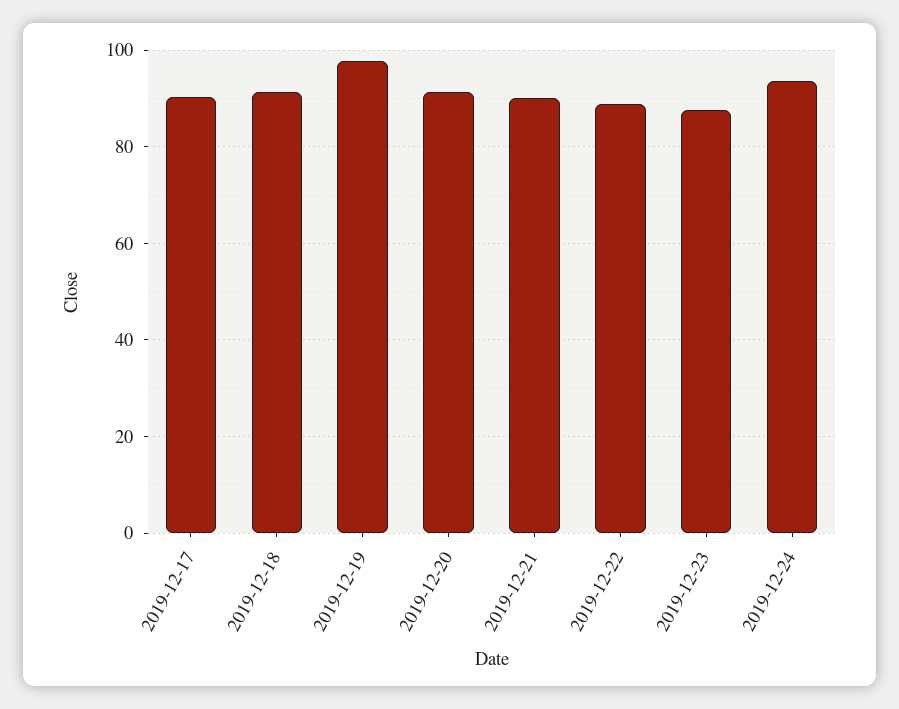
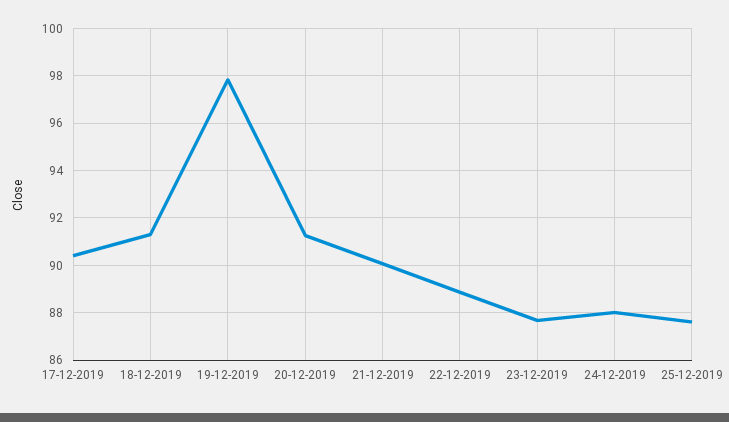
2019-12-24: 94 -> 88
25-12-2019: none -> 87.5

